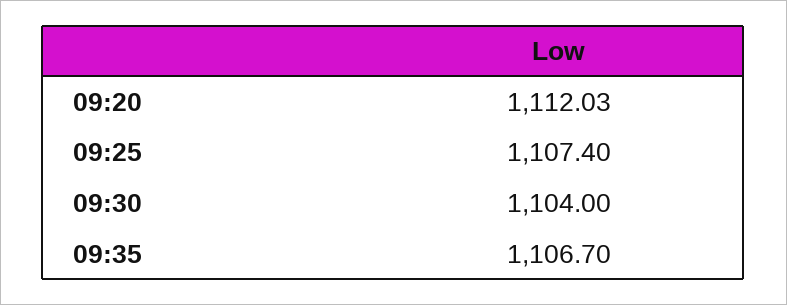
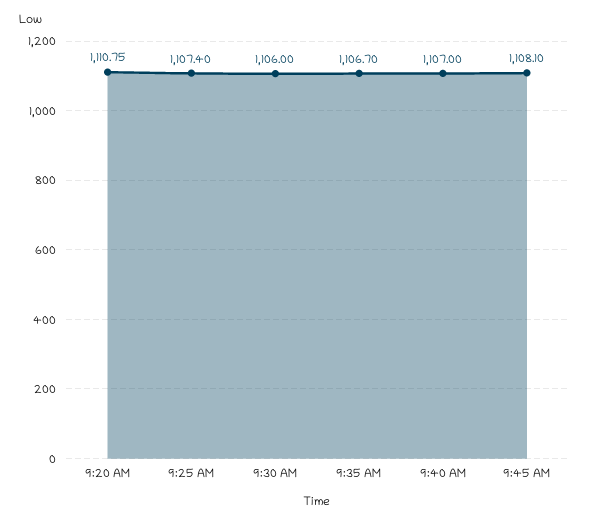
09:20: 1112.03 -> 1110.75
09:30: 1104 -> 1106
9:40 AM: none -> 1107
9:45 AM: none -> 1108.1

